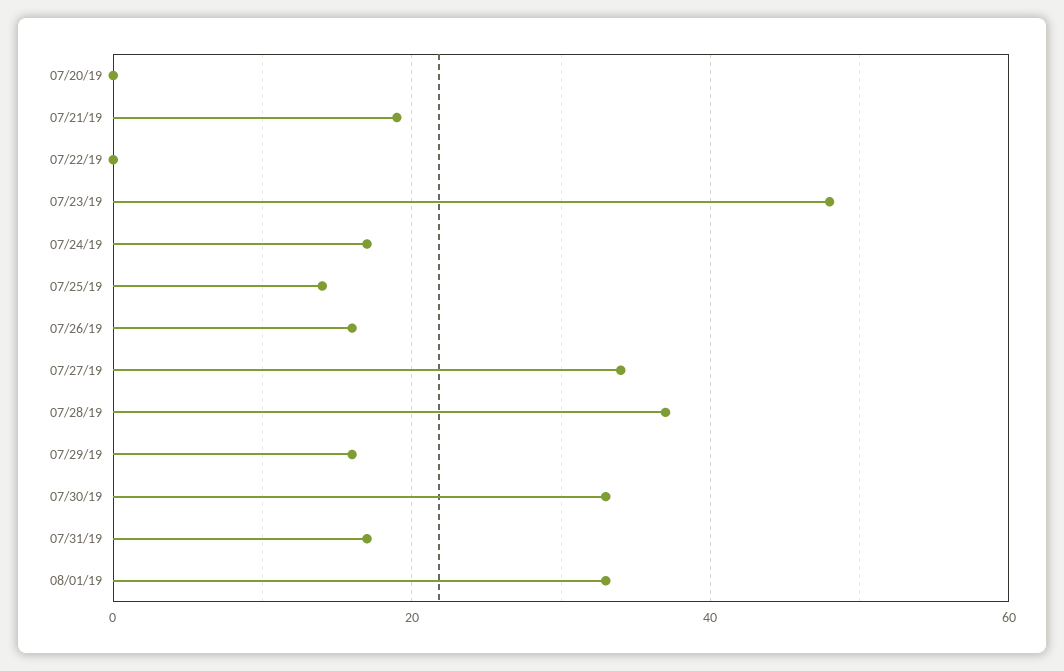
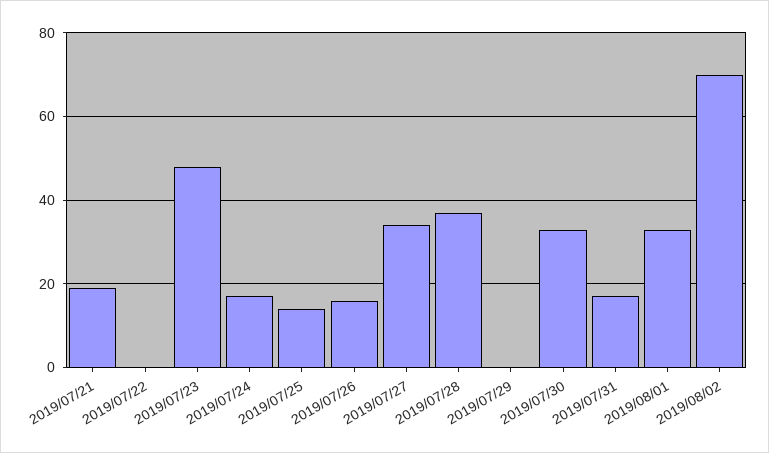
07/20/19: 0 -> none
07/29/19: 15 -> 0
2019/08/02: none -> 70

